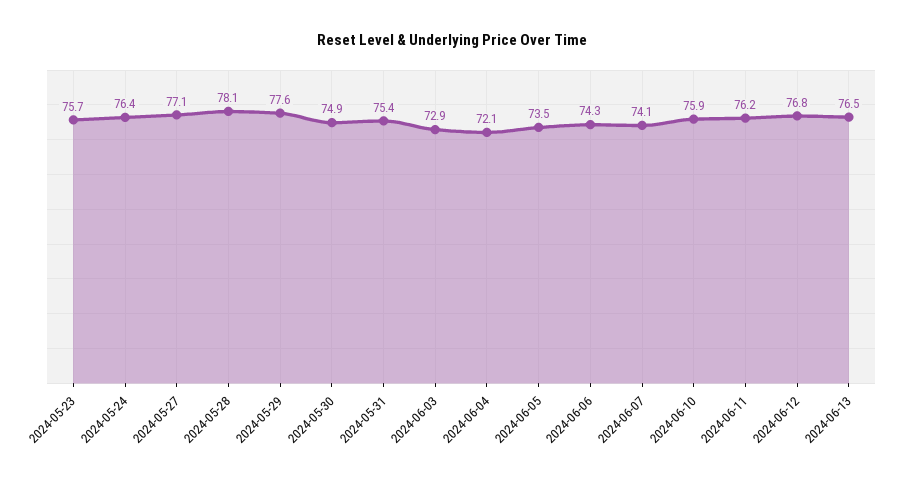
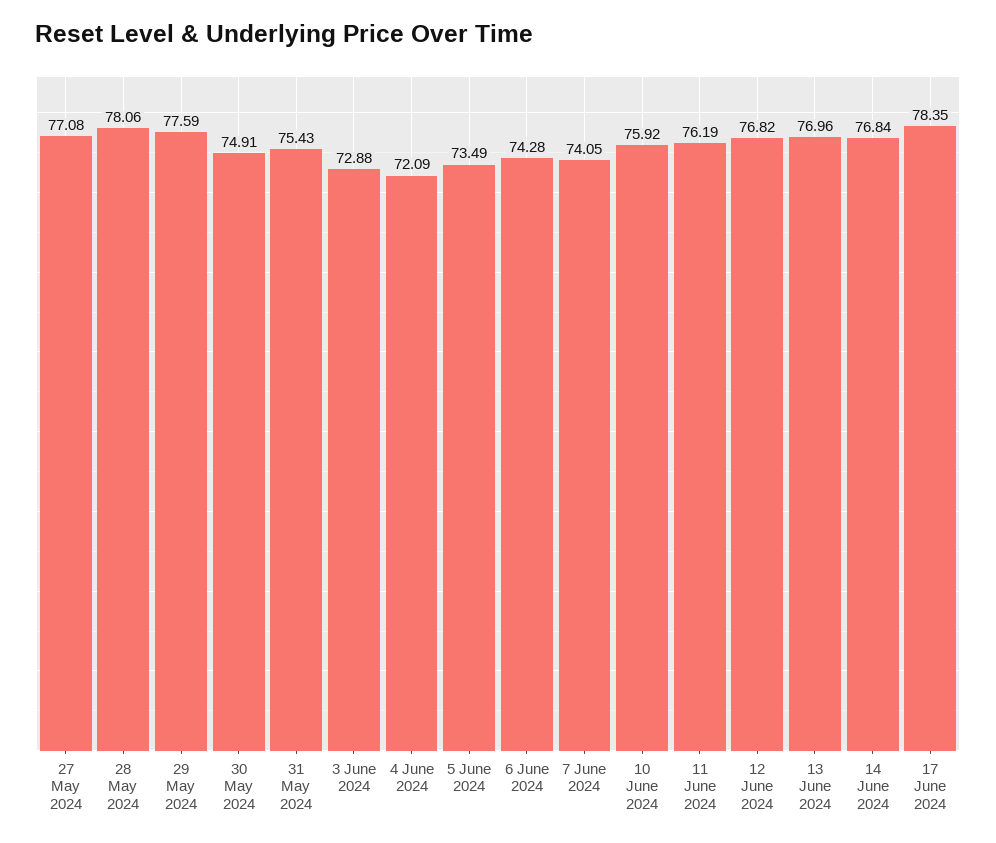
2024-05-23: 75.7 -> none
2024-05-24: 76.4 -> none
2024-06-13: 76.5 -> 76.96
14 June 2024: none -> 76.84
17 June 2024: none -> 78.35

